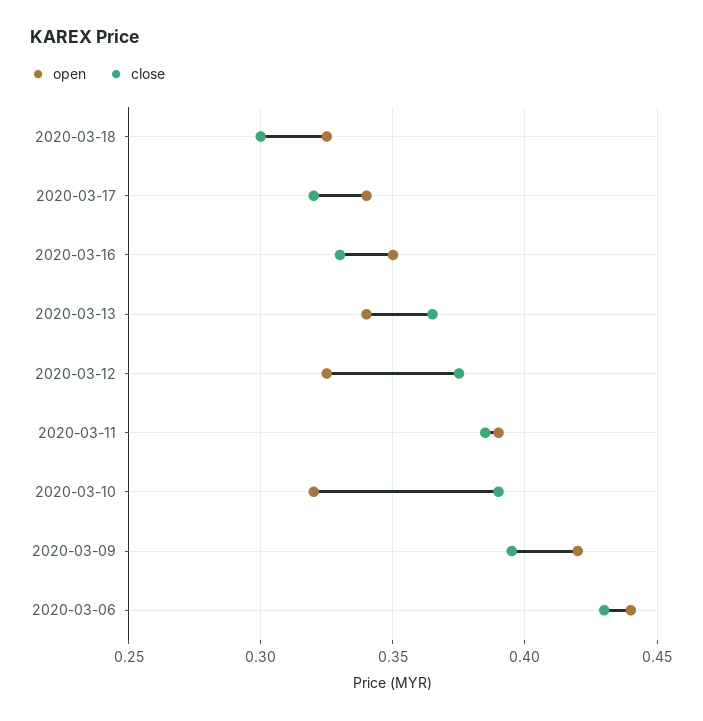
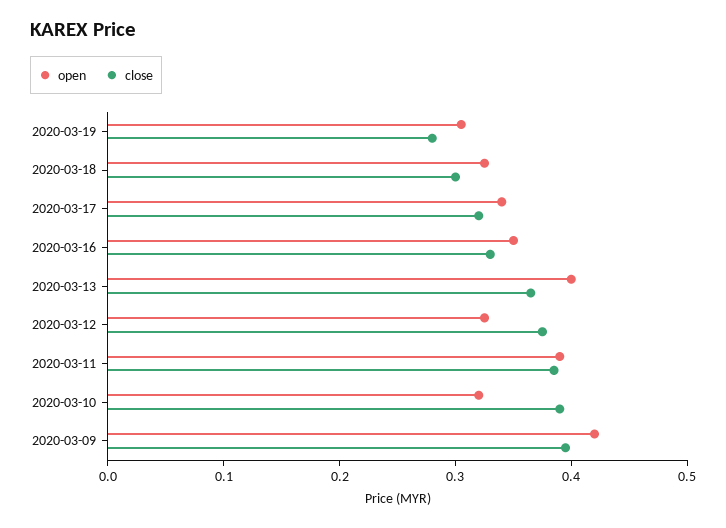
open, 2020-03-13: 0.34 -> 0.4
open, 2020-03-06: 0.44 -> none
close, 2020-03-06: 0.43 -> none
open, 2020-03-19: none -> 0.3
close, 2020-03-19: none -> 0.28

